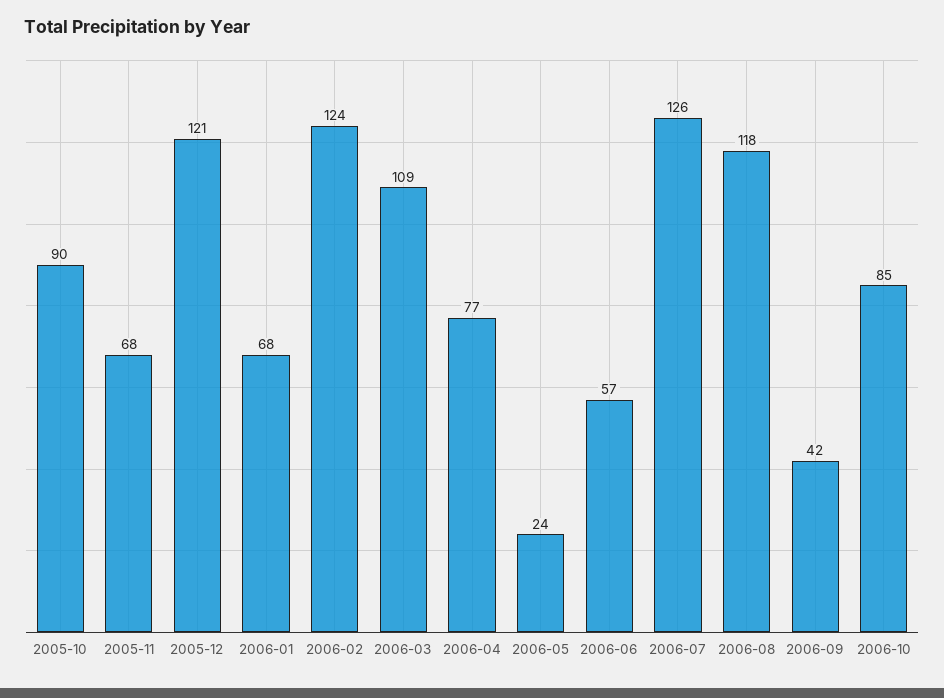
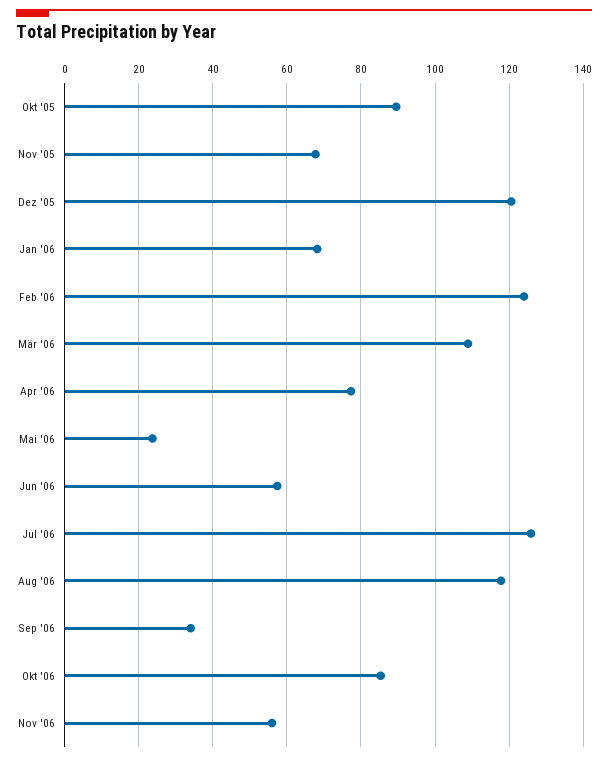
2006-09: 42 -> 34
Nov '06: none -> 56

